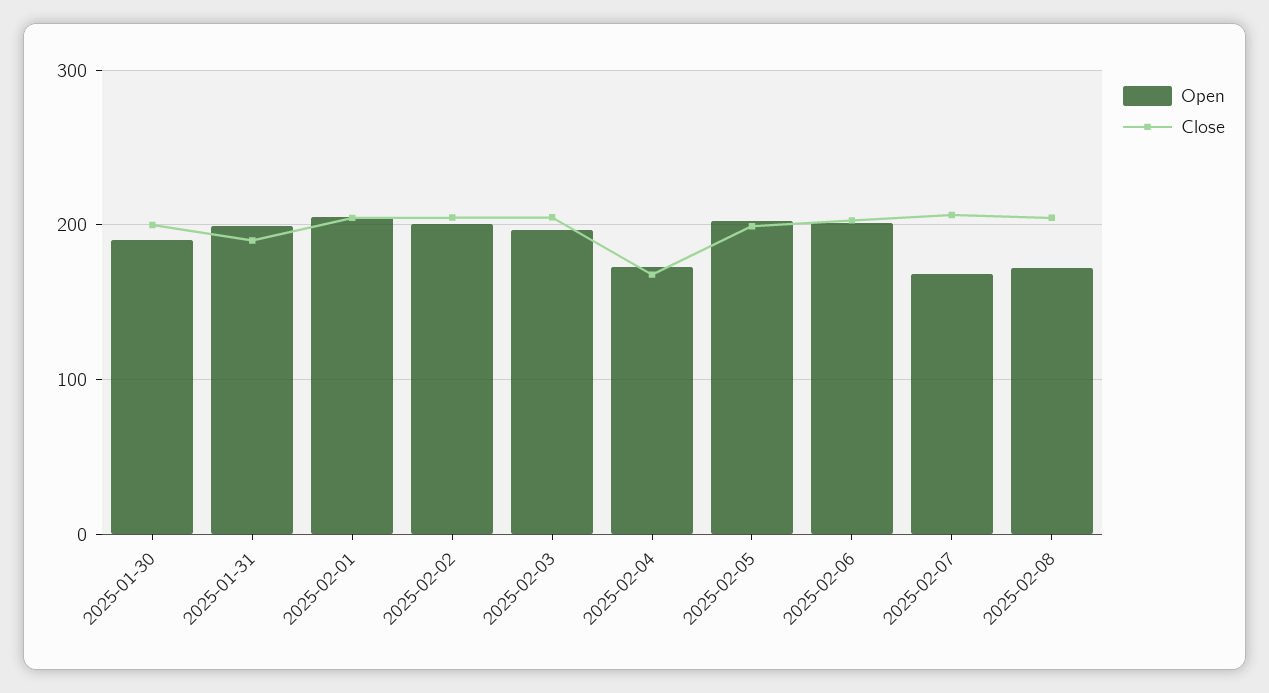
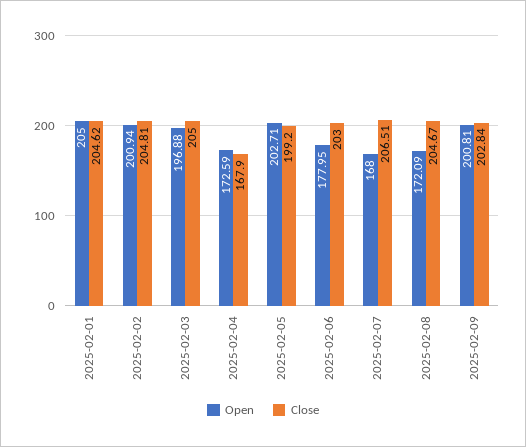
Open, 2025-01-30: 190 -> none
Close, 2025-01-30: 200 -> none
Open, 2025-01-31: 200 -> none
Close, 2025-01-31: 190 -> none
Open, 2025-02-06: 200 -> 177.95
Open, 2025-02-09: none -> 200.81
Close, 2025-02-09: none -> 202.84

